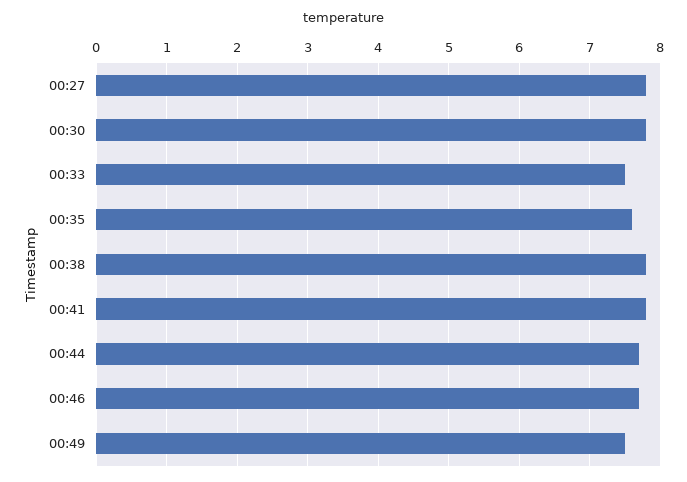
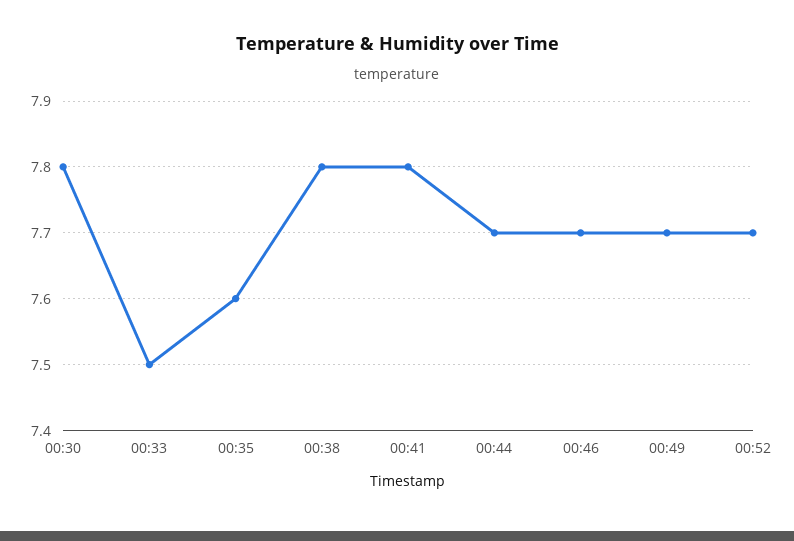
00:27: 7.8 -> none
00:49: 7.5 -> 7.7
00:52: none -> 7.7

